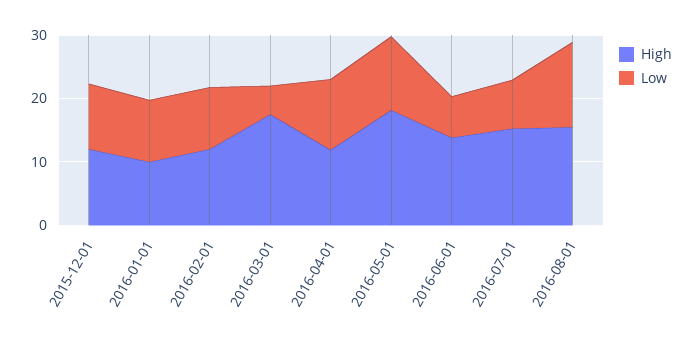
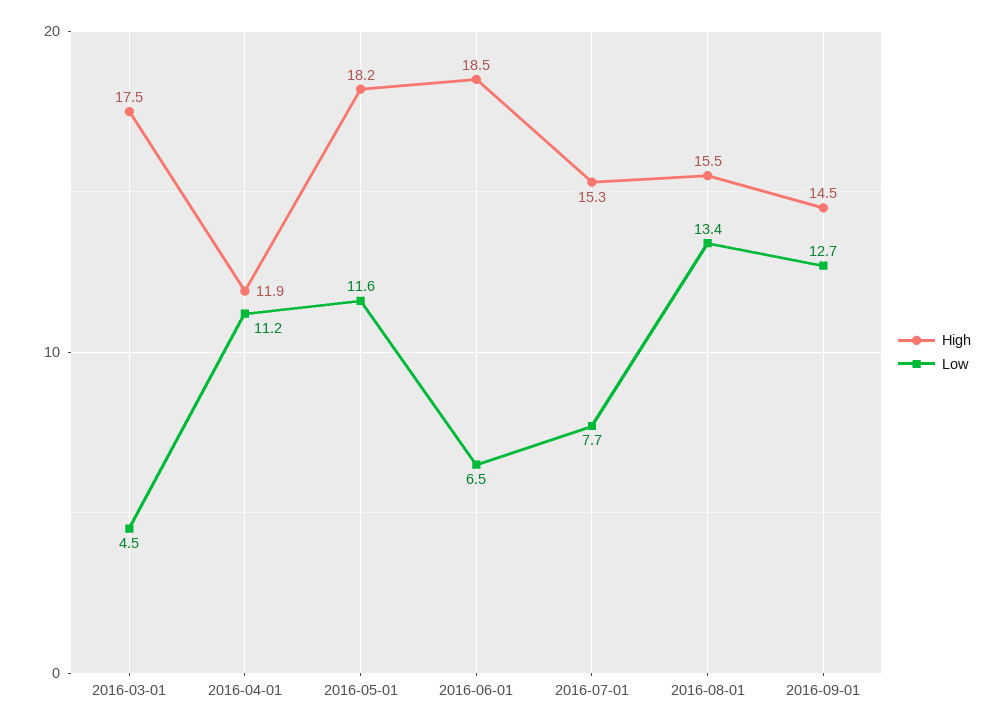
High, 2015-12-01: 12 -> none
Low, 2015-12-01: 10 -> none
High, 2016-01-01: 10 -> none
Low, 2016-01-01: 10 -> none
High, 2016-02-01: 12 -> none
Low, 2016-02-01: 10 -> none
High, 2016-06-01: 14 -> 18.5
High, 2016-09-01: none -> 14.5
Low, 2016-09-01: none -> 12.7

